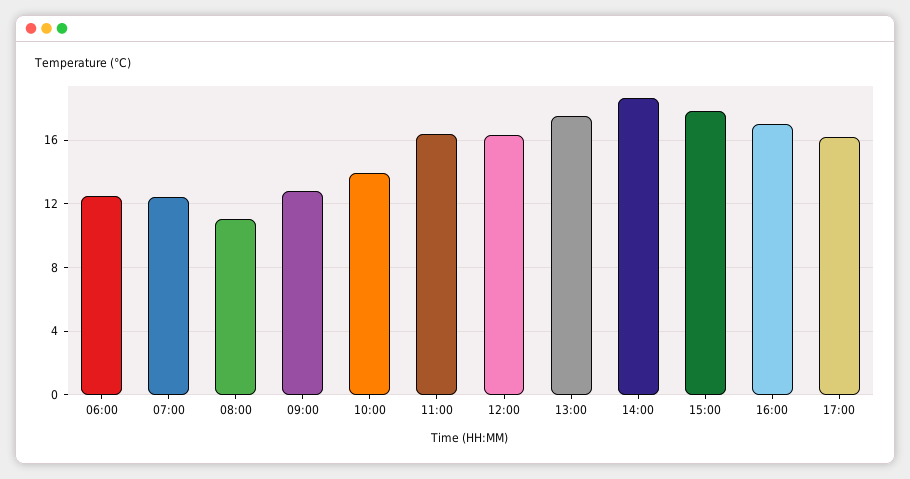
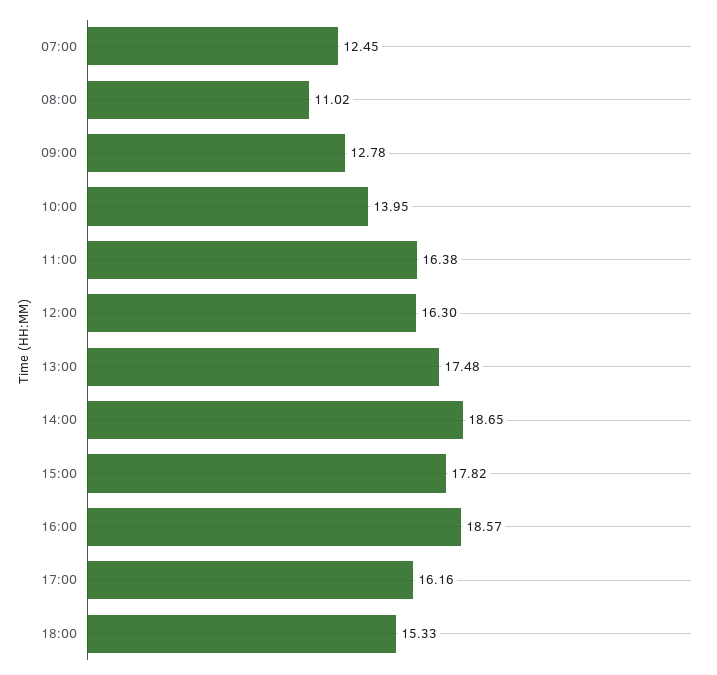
06:00: 12.5 -> none
16:00: 17 -> 18.57
18:00: none -> 15.33

